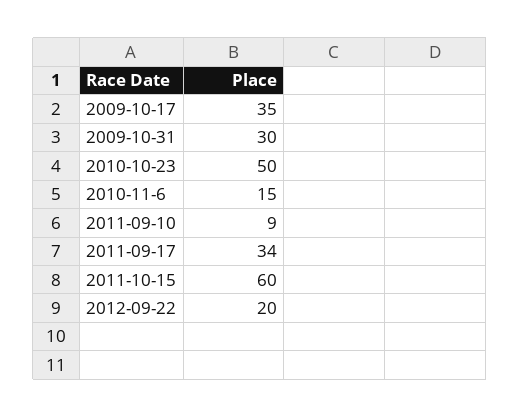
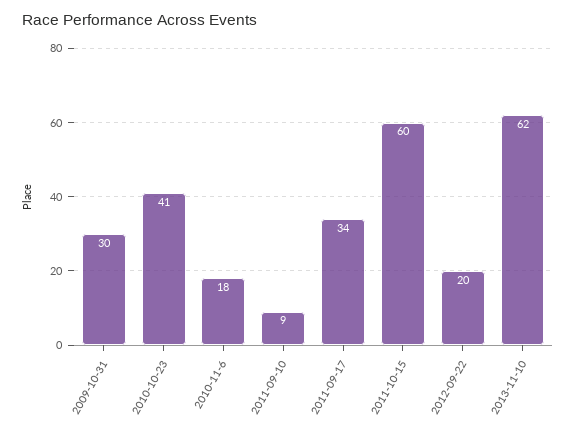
2009-10-17: 35 -> none
2010-10-23: 50 -> 41
2010-11-6: 15 -> 18
2013-11-10: none -> 62

